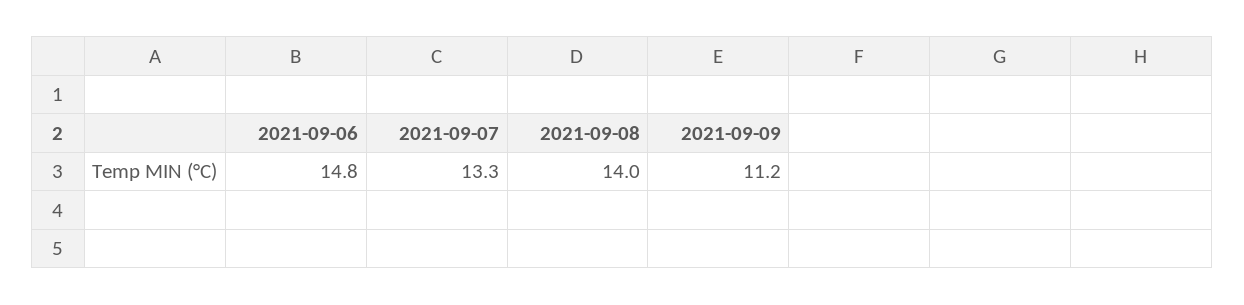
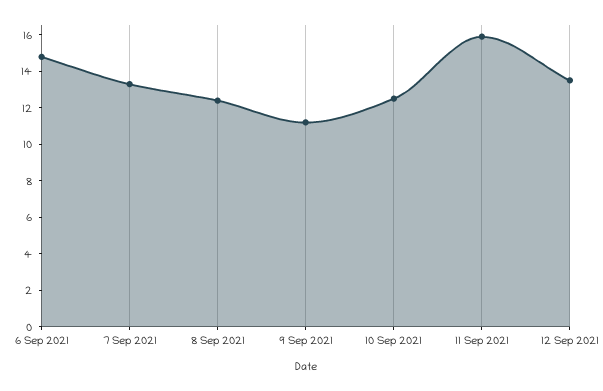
2021-09-08: 14 -> 12.5
10 Sep 2021: none -> 12.5
11 Sep 2021: none -> 16
12 Sep 2021: none -> 13.5

